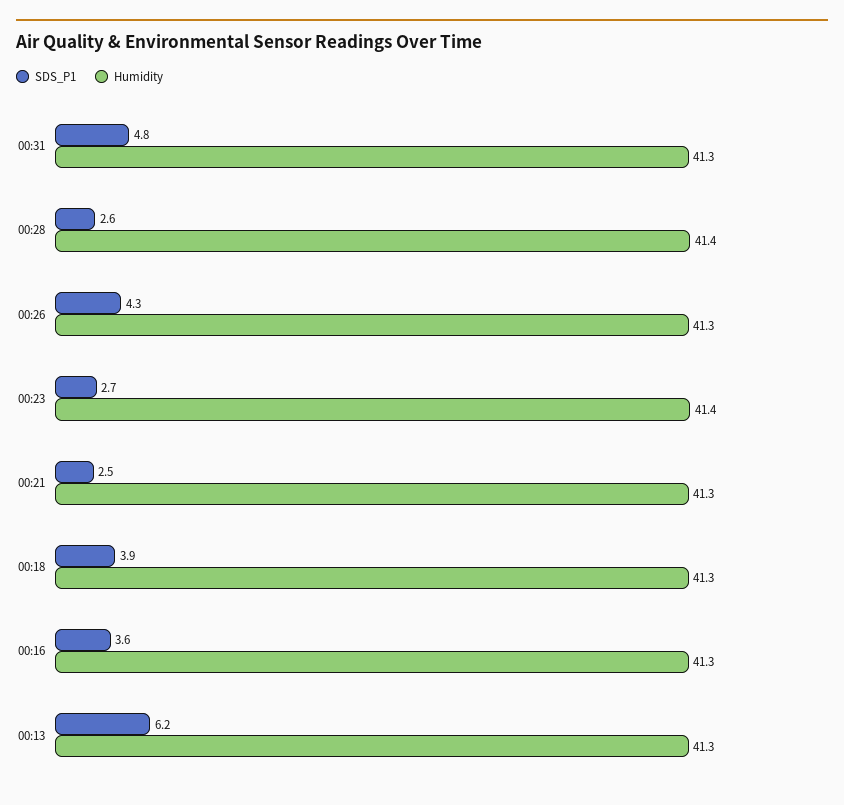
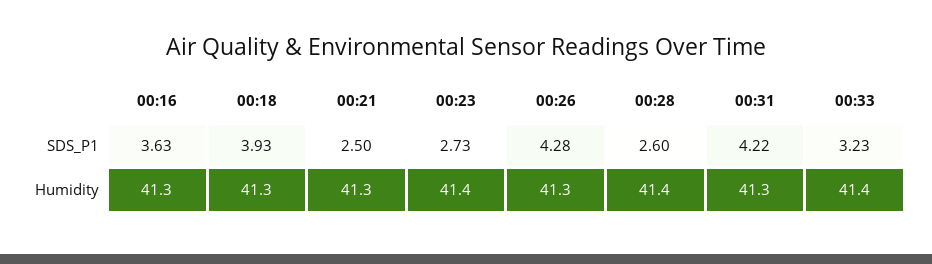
SDS_P1, 00:31: 4.8 -> 4.22
SDS_P1, 00:13: 6.2 -> none
Humidity, 00:13: 41.3 -> none
SDS_P1, 00:33: none -> 3.23
Humidity, 00:33: none -> 41.4

